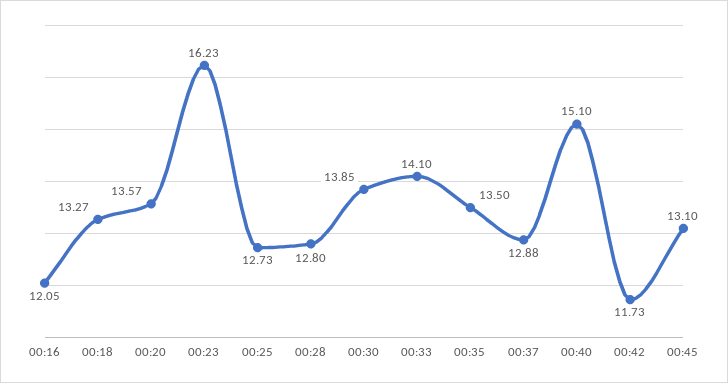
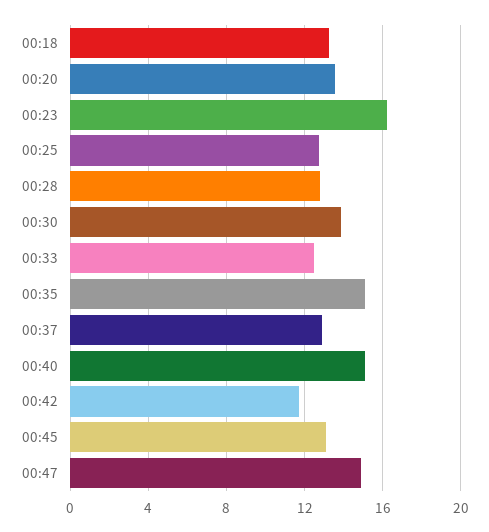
00:16: 12.05 -> none
00:33: 14.1 -> 12.5
00:35: 13.5 -> 15
00:47: none -> 15

